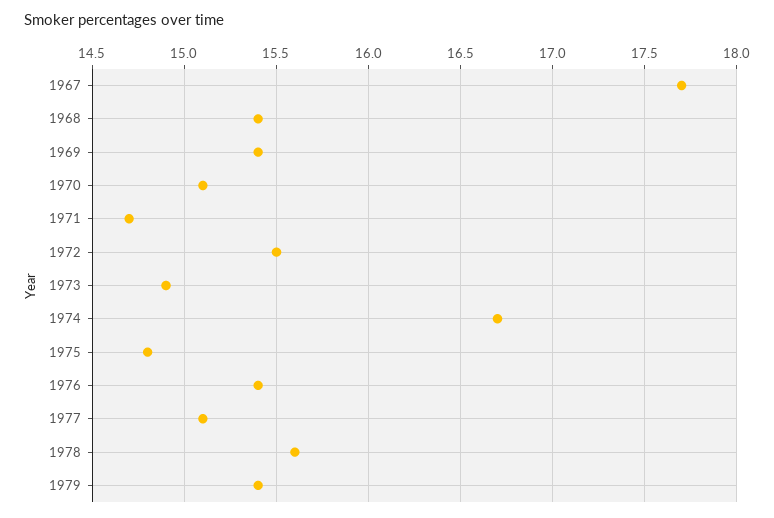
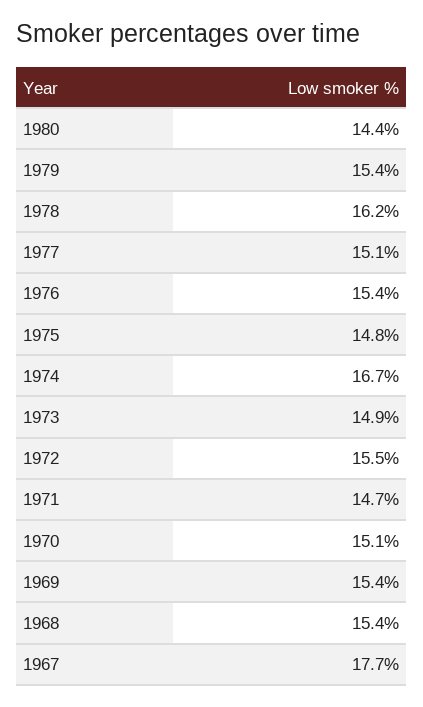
1978: 15.6 -> 16.2
1980: none -> 14.4

